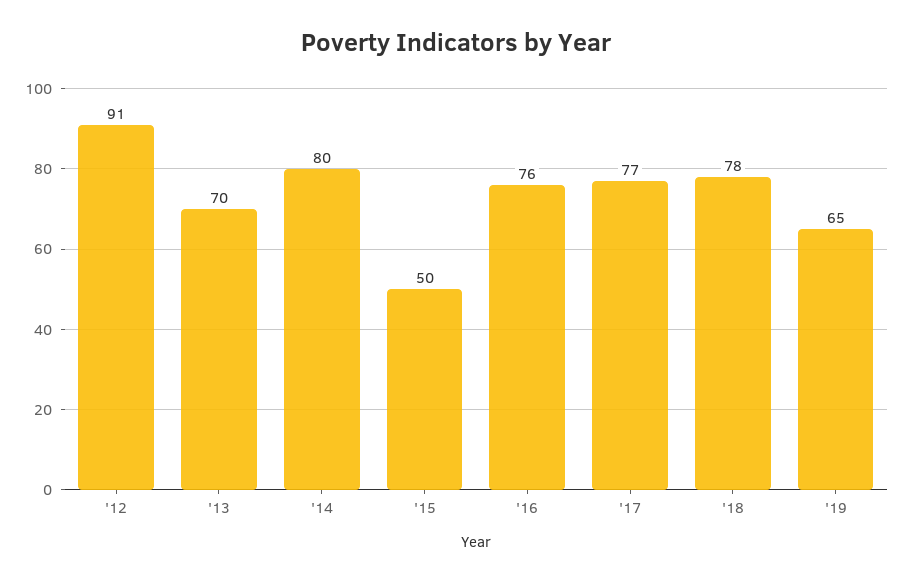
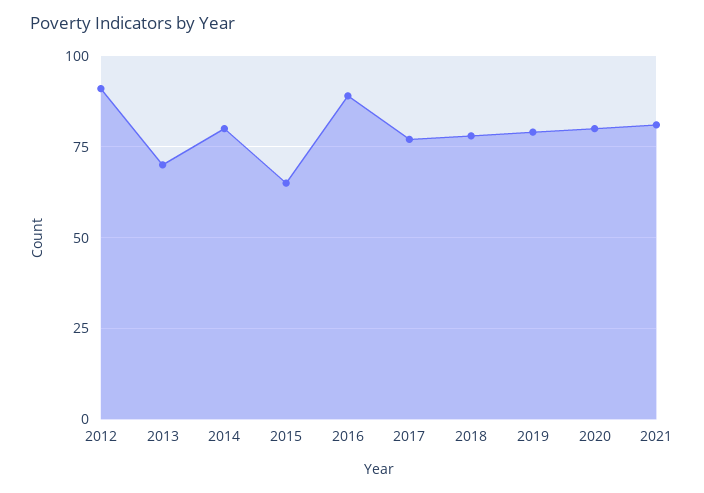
'15: 50 -> 65
'16: 76 -> 90
'19: 65 -> 80
2020: none -> 80
2021: none -> 80

